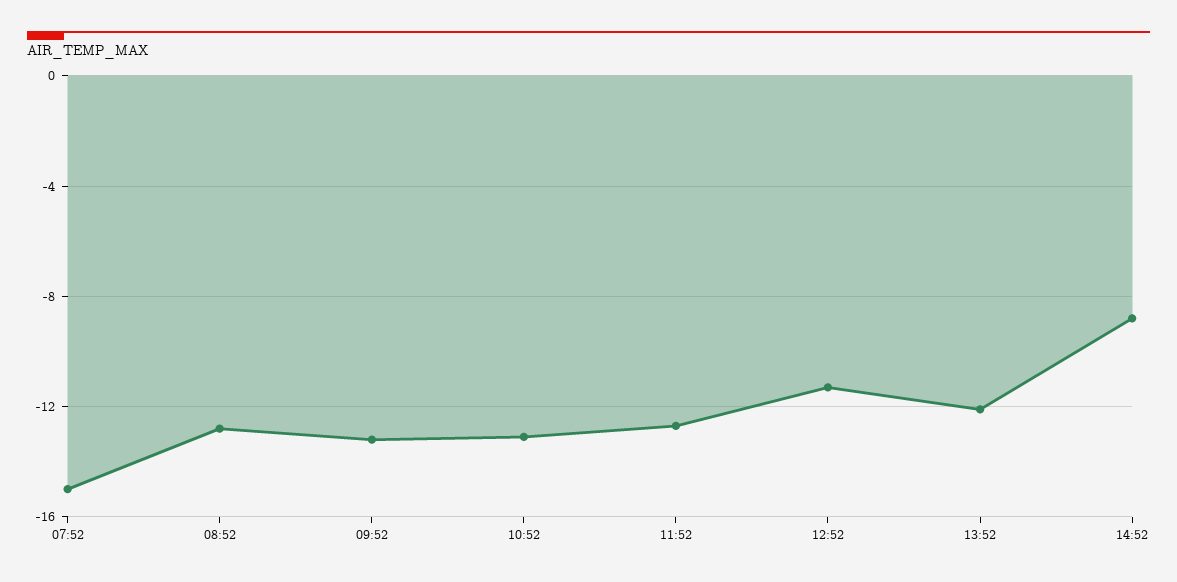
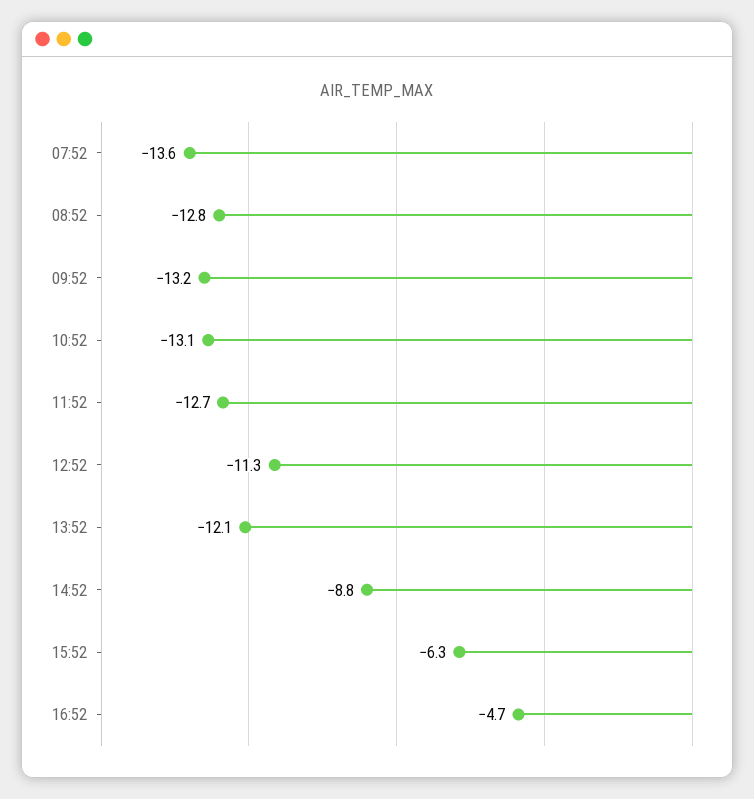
07:52: -15 -> -13.6
15:52: none -> -6.3
16:52: none -> -4.7

